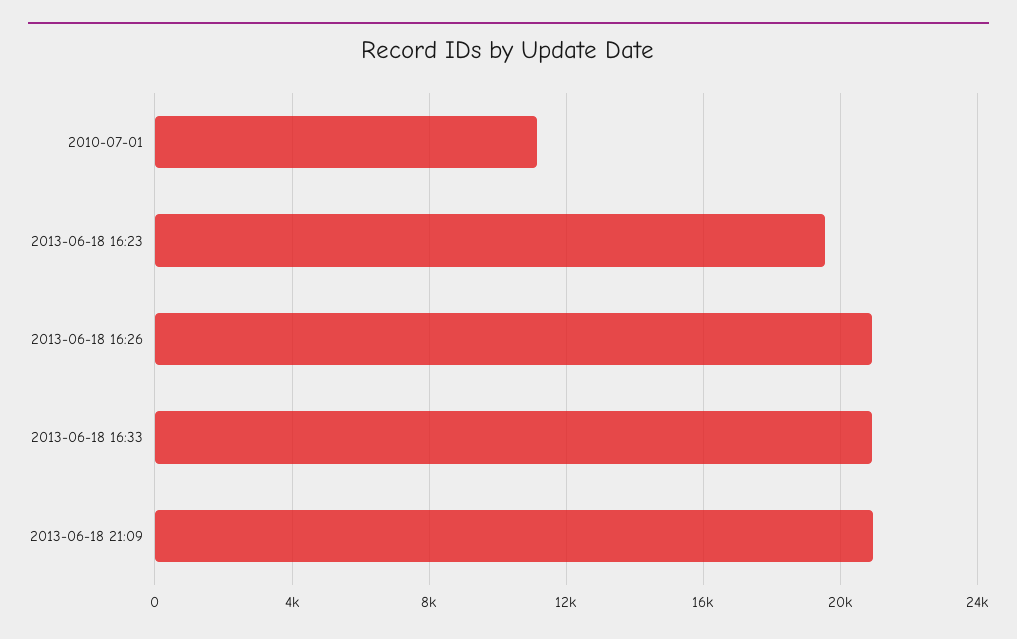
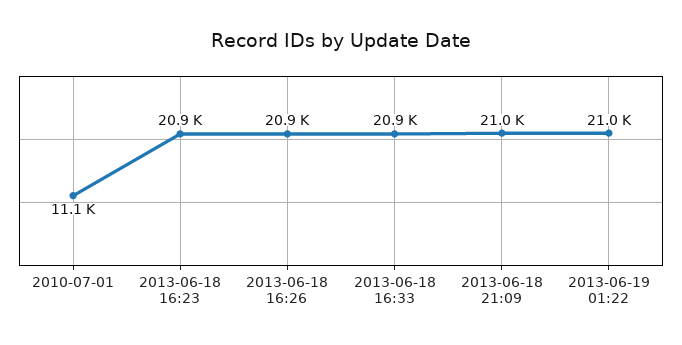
2013-06-18 16:23: 19500 -> 20900
2013-06-19 01:22: none -> 21000

